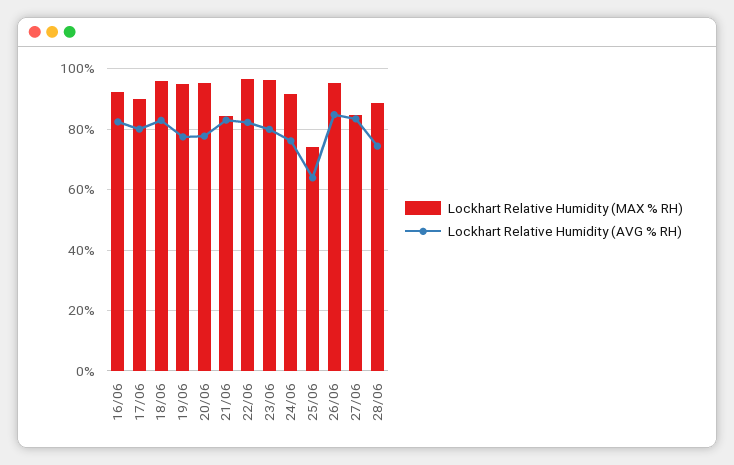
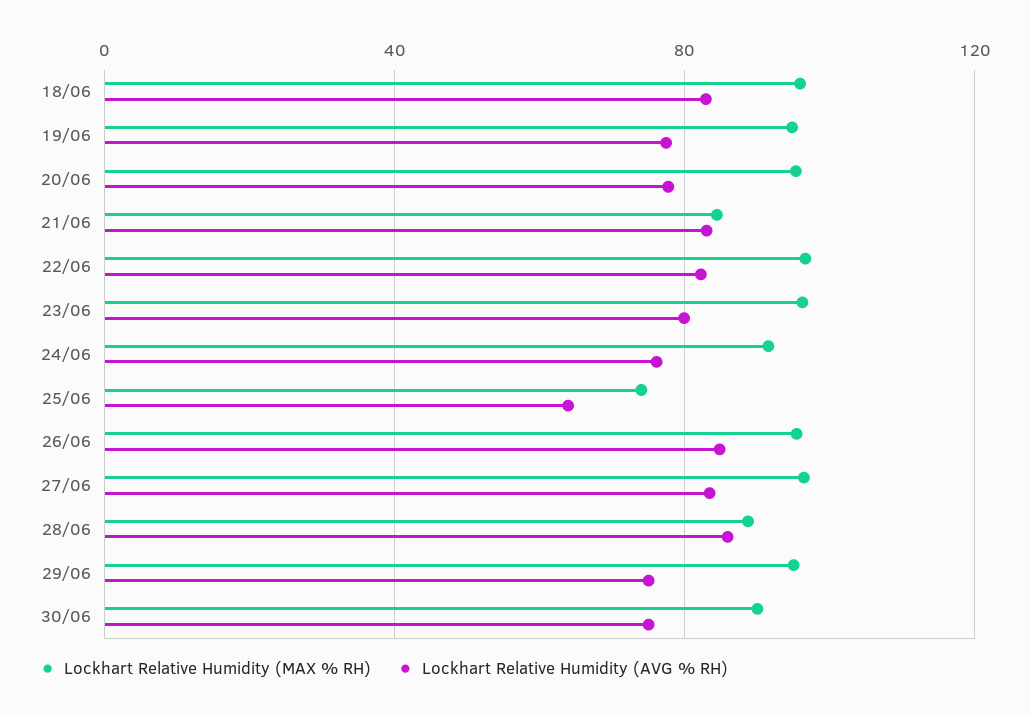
Lockhart Relative Humidity (MAX % RH), 16/06: 92 -> none
Lockhart Relative Humidity (AVG % RH), 16/06: 82 -> none
Lockhart Relative Humidity (MAX % RH), 17/06: 90 -> none
Lockhart Relative Humidity (AVG % RH), 17/06: 80 -> none
Lockhart Relative Humidity (MAX % RH), 27/06: 84 -> 95
Lockhart Relative Humidity (AVG % RH), 28/06: 74 -> 85
Lockhart Relative Humidity (MAX % RH), 29/06: none -> 95
Lockhart Relative Humidity (AVG % RH), 29/06: none -> 75
Lockhart Relative Humidity (MAX % RH), 30/06: none -> 90
Lockhart Relative Humidity (AVG % RH), 30/06: none -> 75

